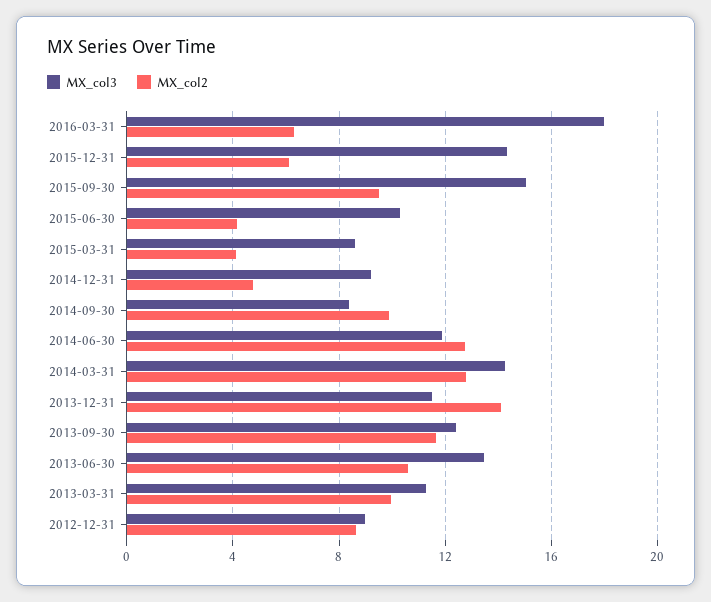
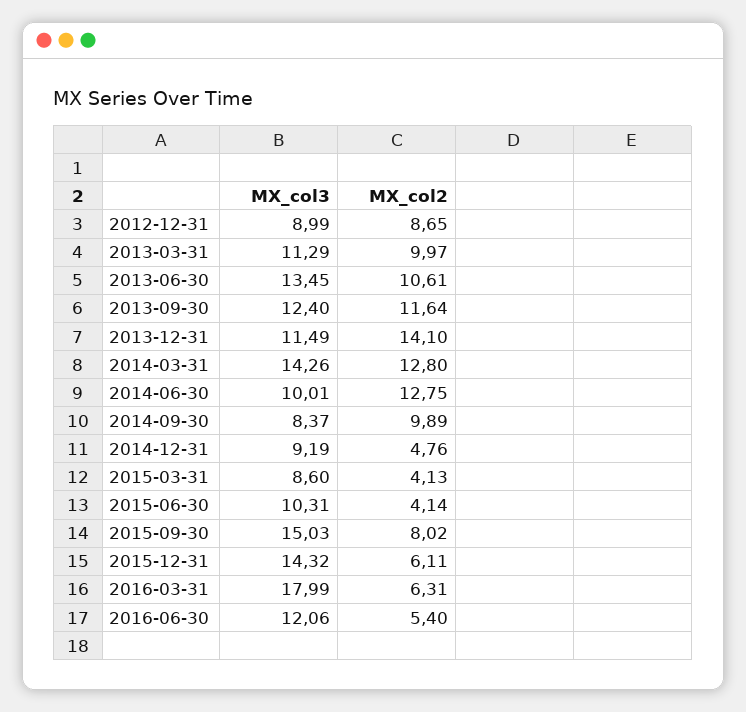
MX_col2, 2015-09-30: 9.5 -> 8.02
MX_col3, 2014-06-30: 12 -> 10.01
MX_col3, 2016-06-30: none -> 12.06
MX_col2, 2016-06-30: none -> 5.4

